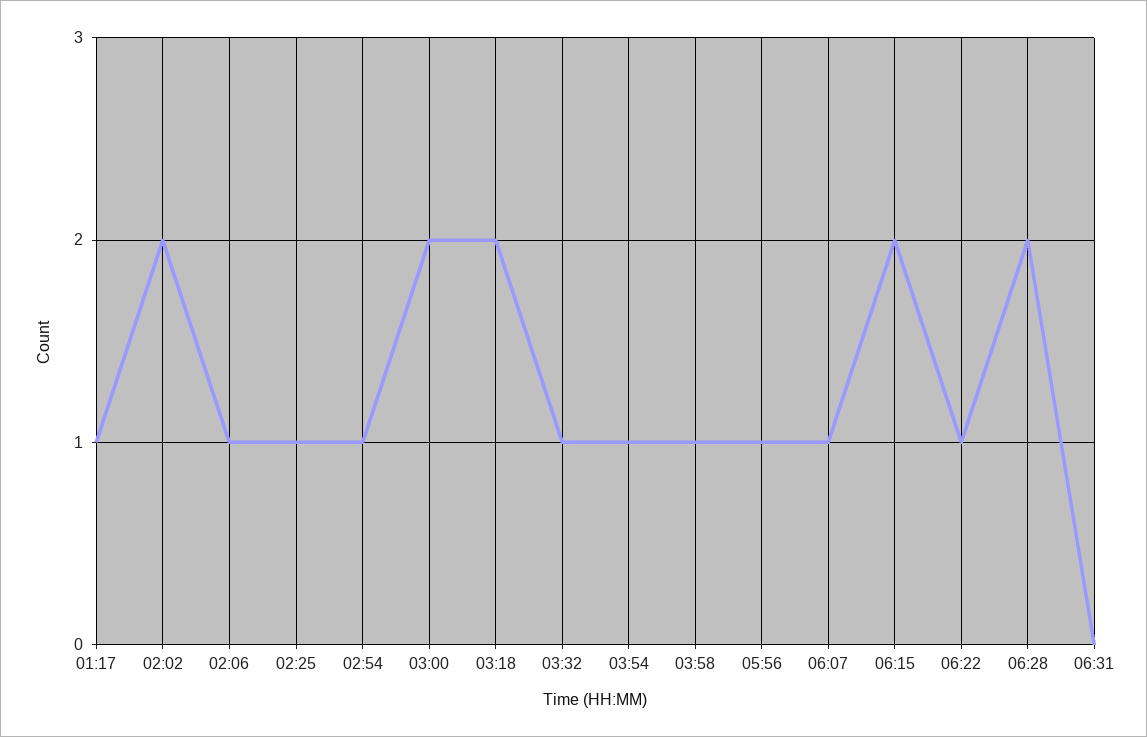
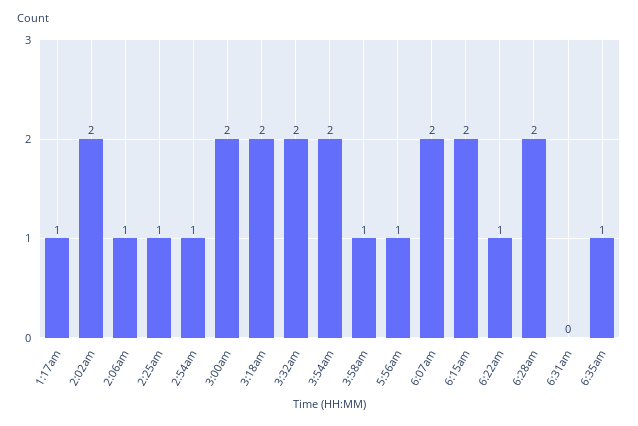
03:32: 1 -> 2
03:54: 1 -> 2
06:07: 1 -> 2
6:35am: none -> 1

